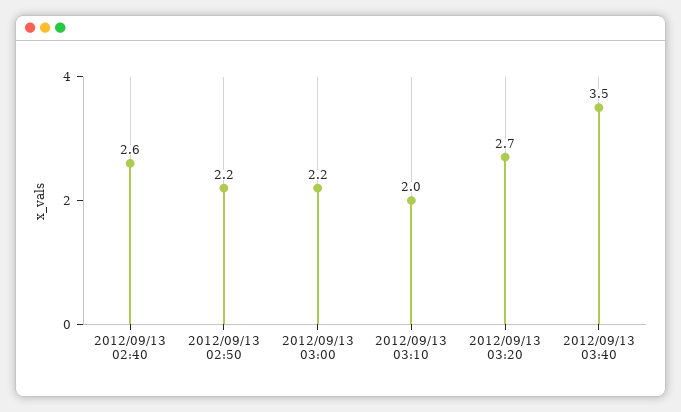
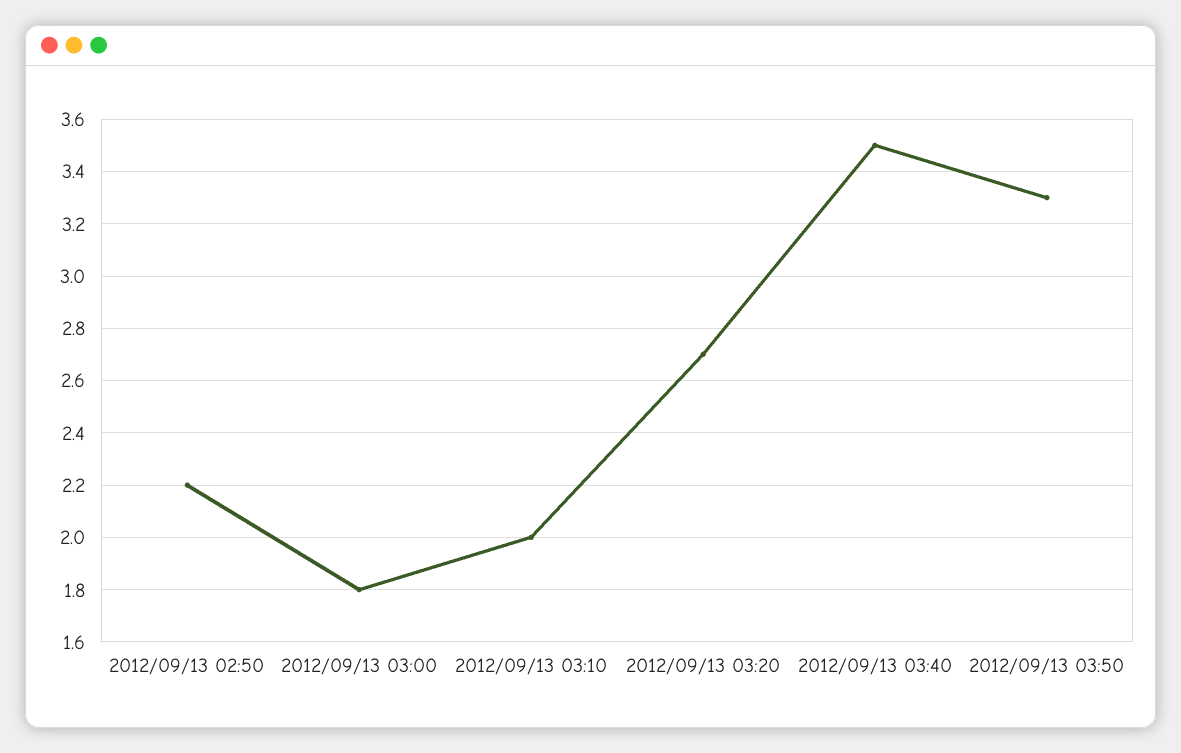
2012/09/13 02:40: 2.6 -> none
2012/09/13 03:00: 2.2 -> 1.8
2012/09/13 03:50: none -> 3.3

